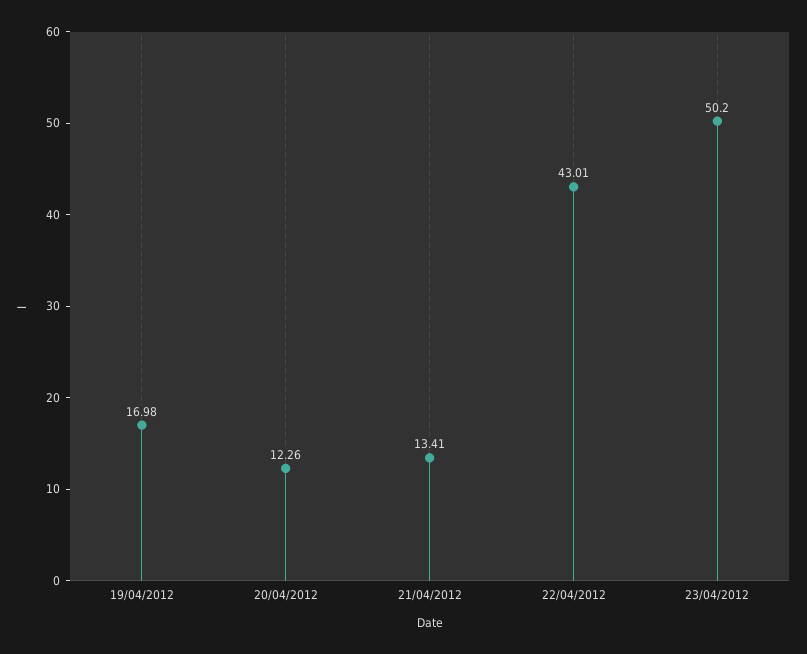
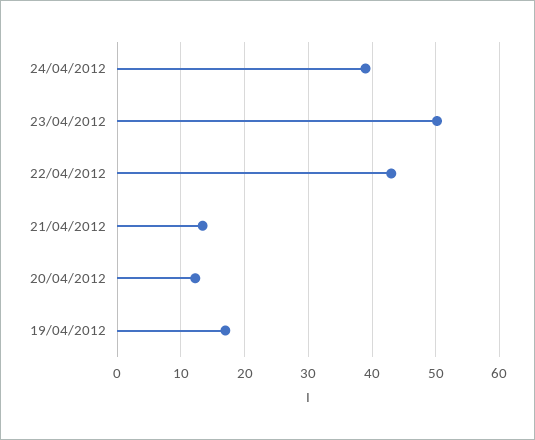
24/04/2012: none -> 39

